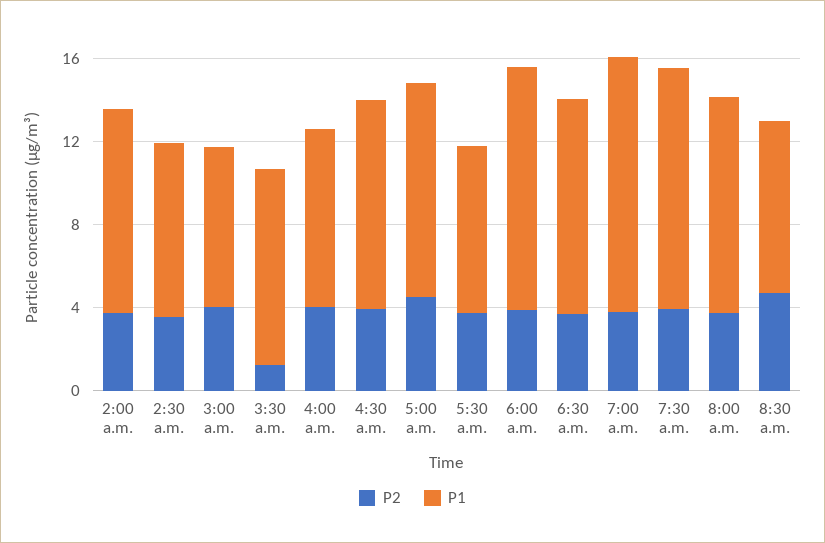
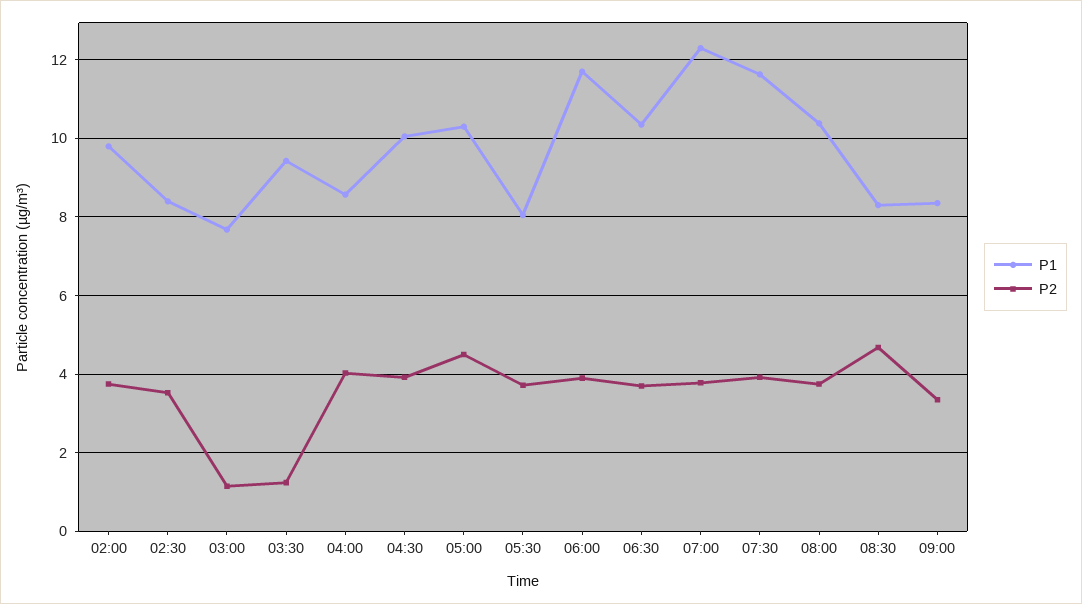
P2, 3:00 a.m.: 4 -> 1.2
P1, 09:00: none -> 8.4
P2, 09:00: none -> 3.4

